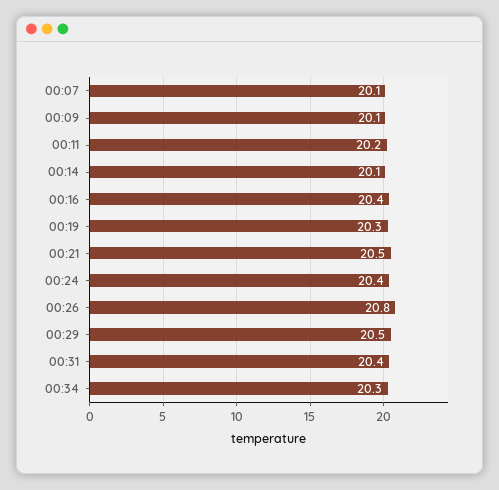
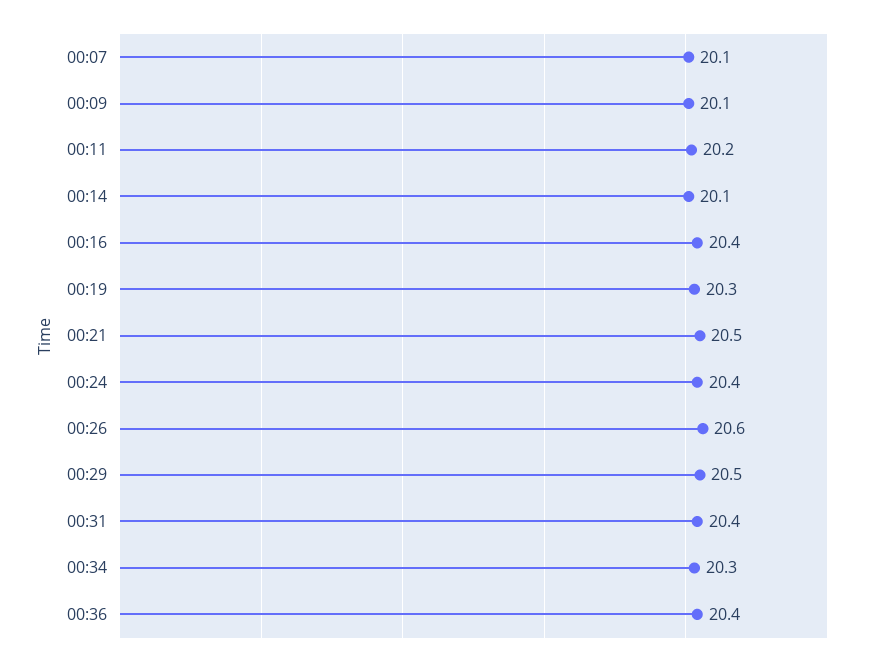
00:26: 20.8 -> 20.6
00:36: none -> 20.4

